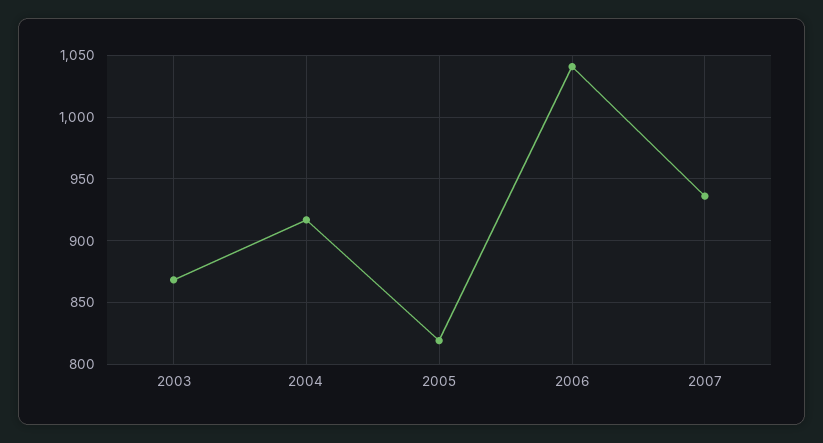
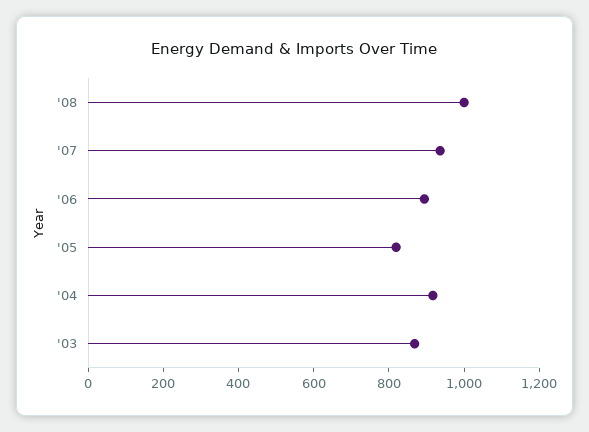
2006: 1040 -> 900
'08: none -> 1000

